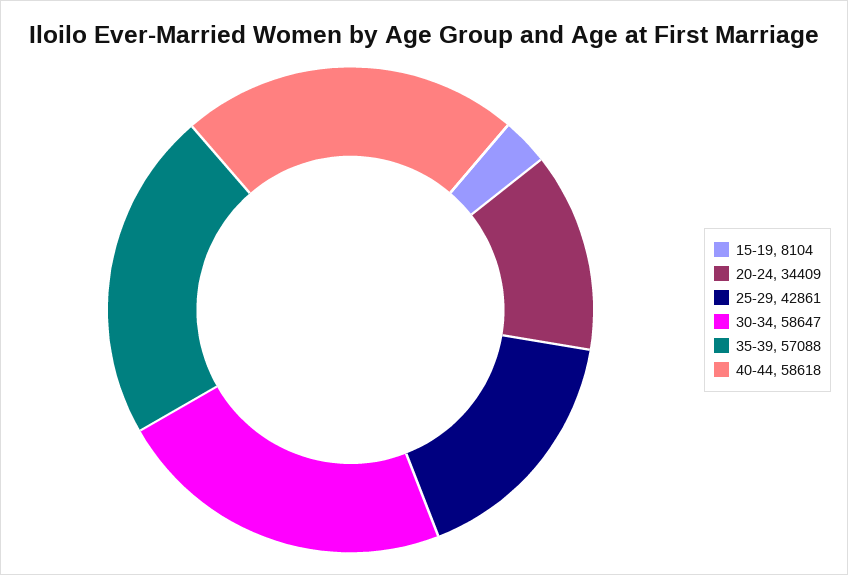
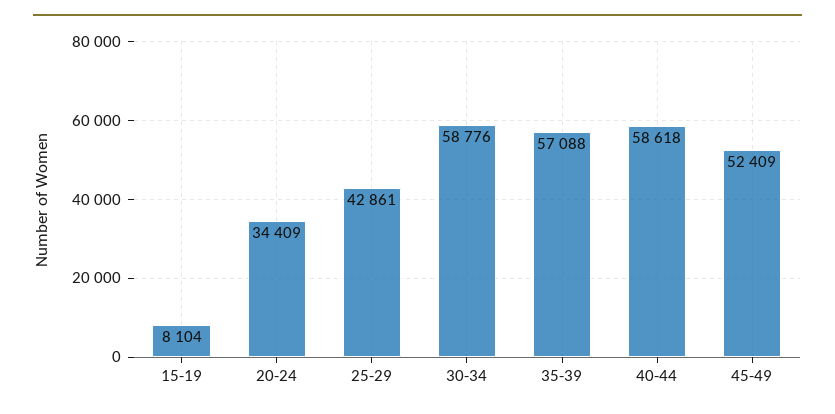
30-34: 58647 -> 58776
45-49: none -> 52409

